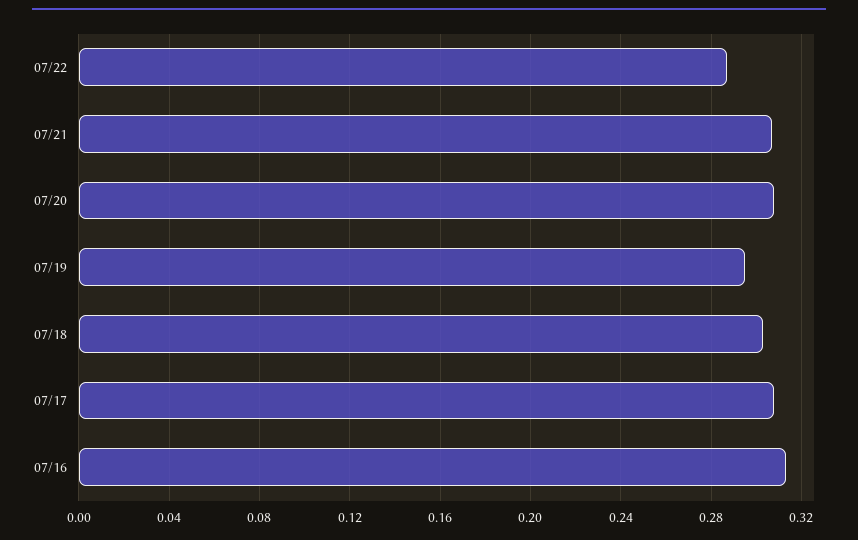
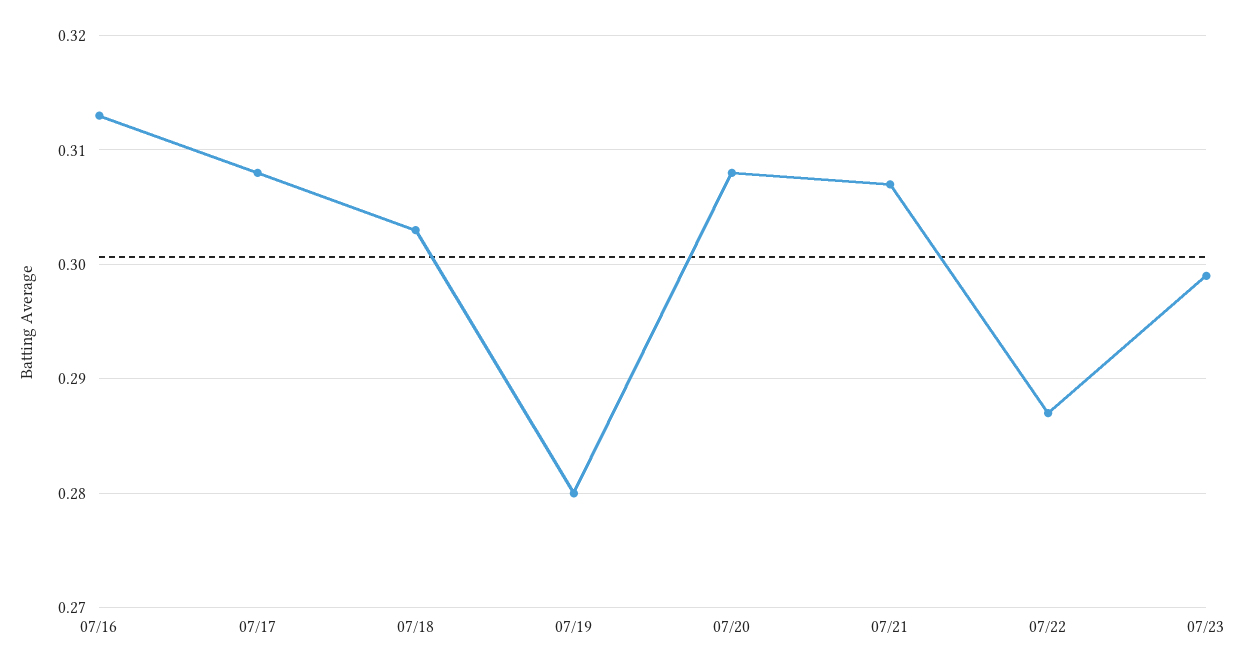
07/19: 0.295 -> 0.28
07/23: none -> 0.299

